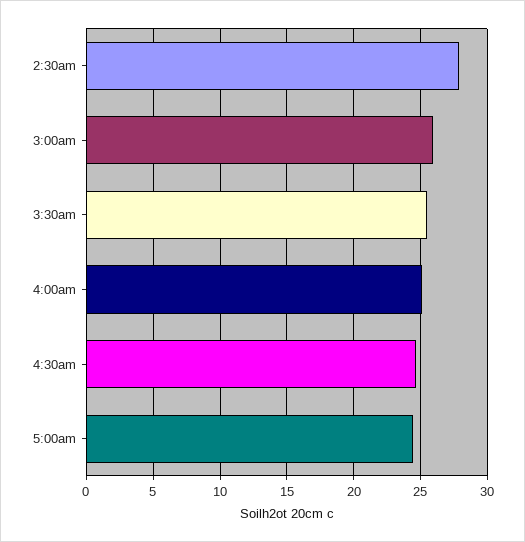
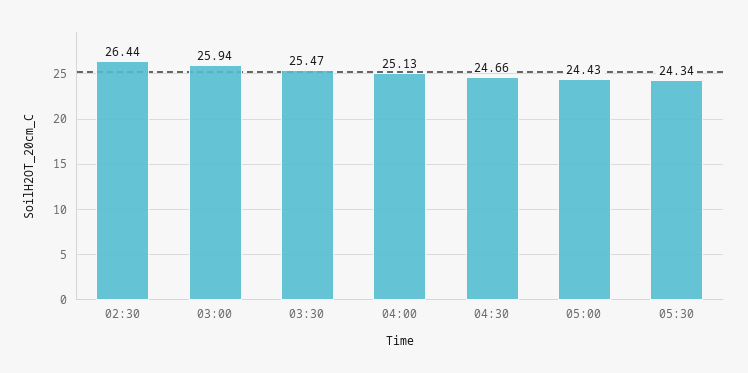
2:30am: 28 -> 26.44
05:30: none -> 24.34

